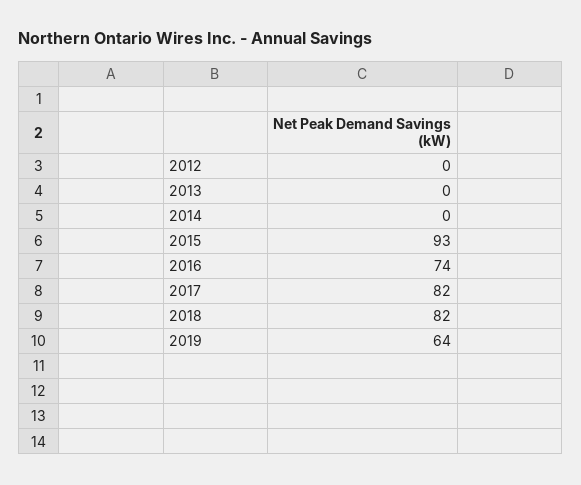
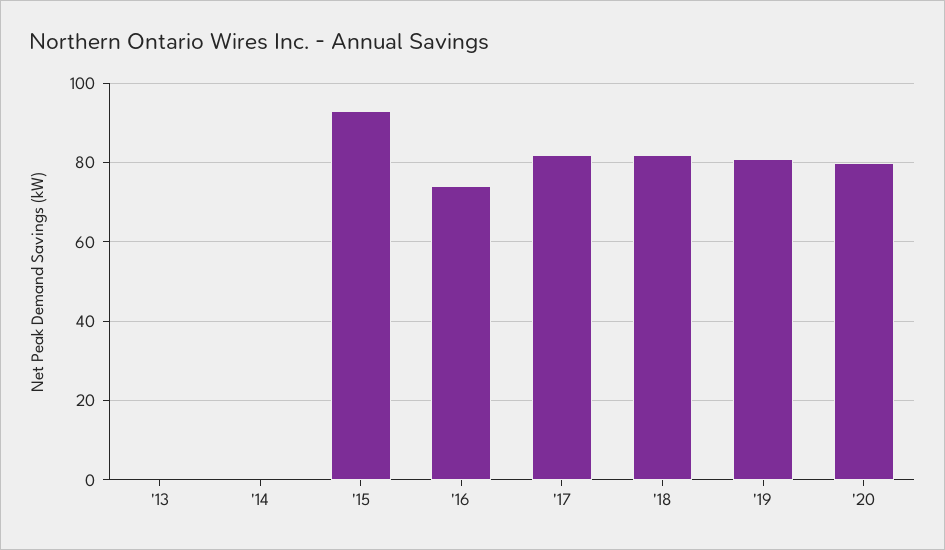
2012: 0 -> none
2019: 64 -> 80
'20: none -> 80

